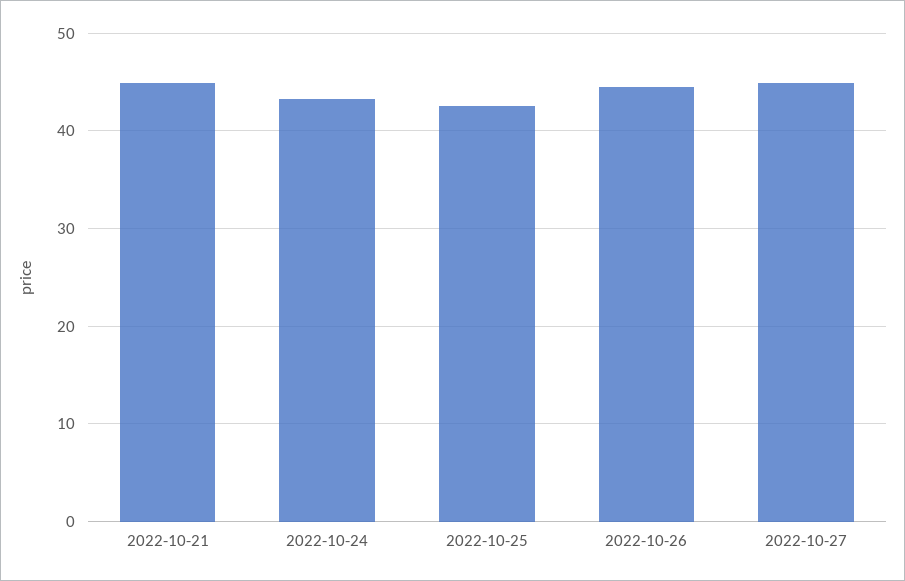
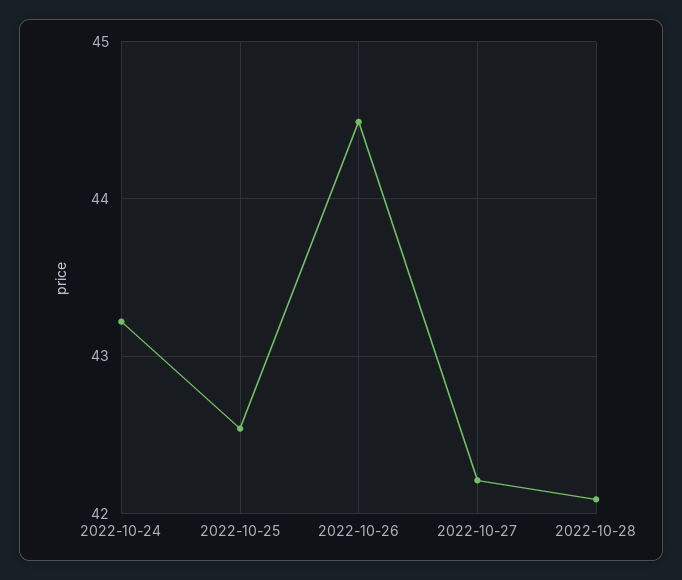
2022-10-21: 45 -> none
2022-10-27: 45 -> 42.2
2022-10-28: none -> 42.1

